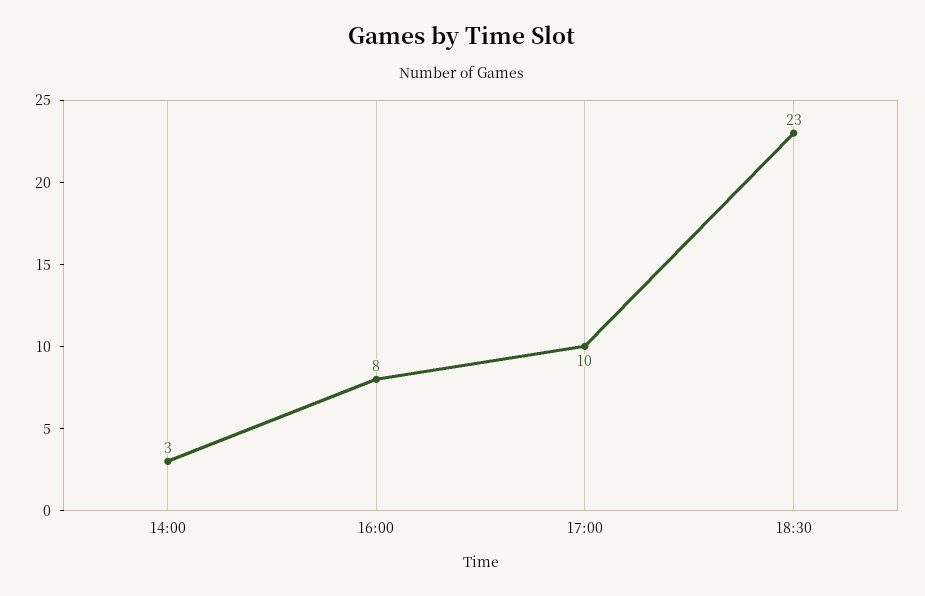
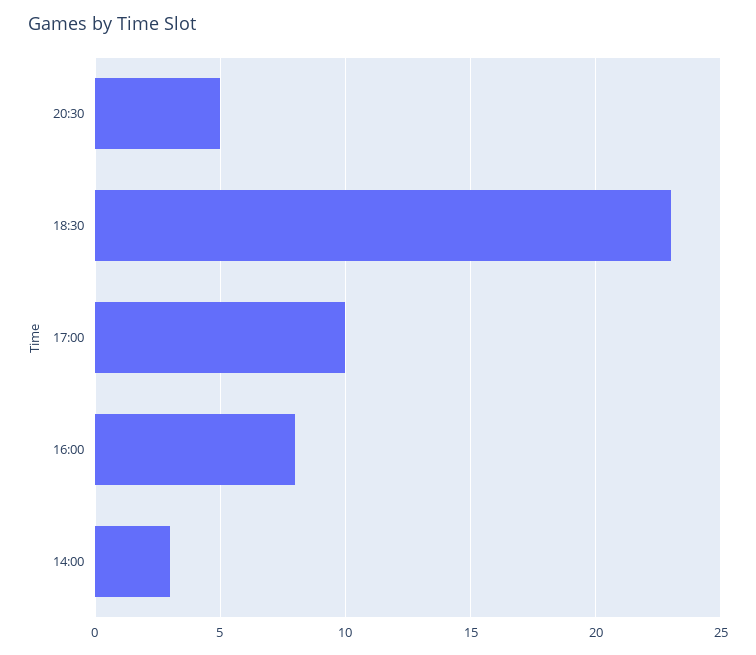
20:30: none -> 5

